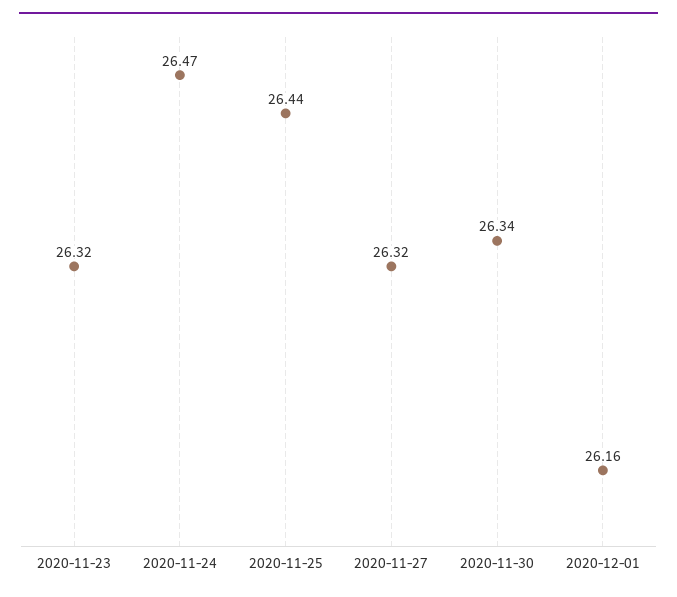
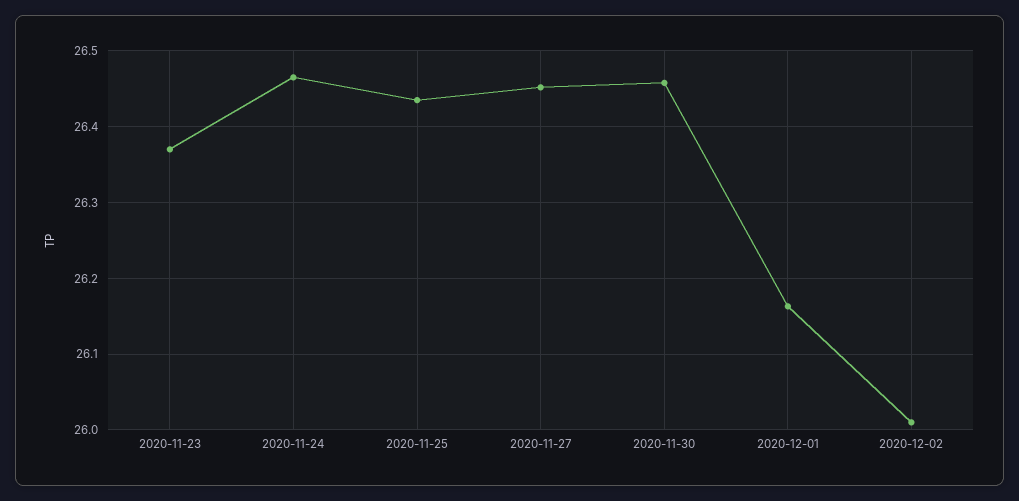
2020-11-23: 26.32 -> 26.37
2020-11-27: 26.32 -> 26.45
2020-11-30: 26.34 -> 26.46
2020-12-02: none -> 26.01

